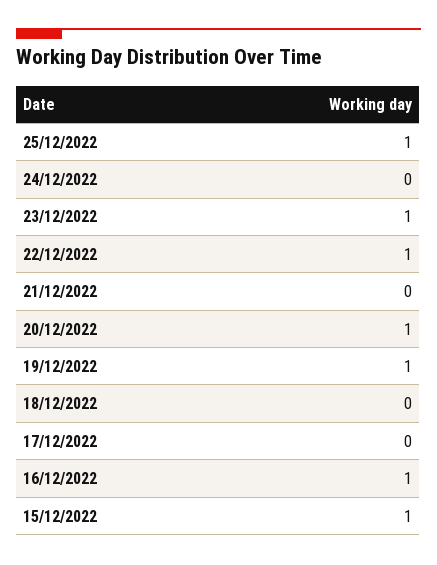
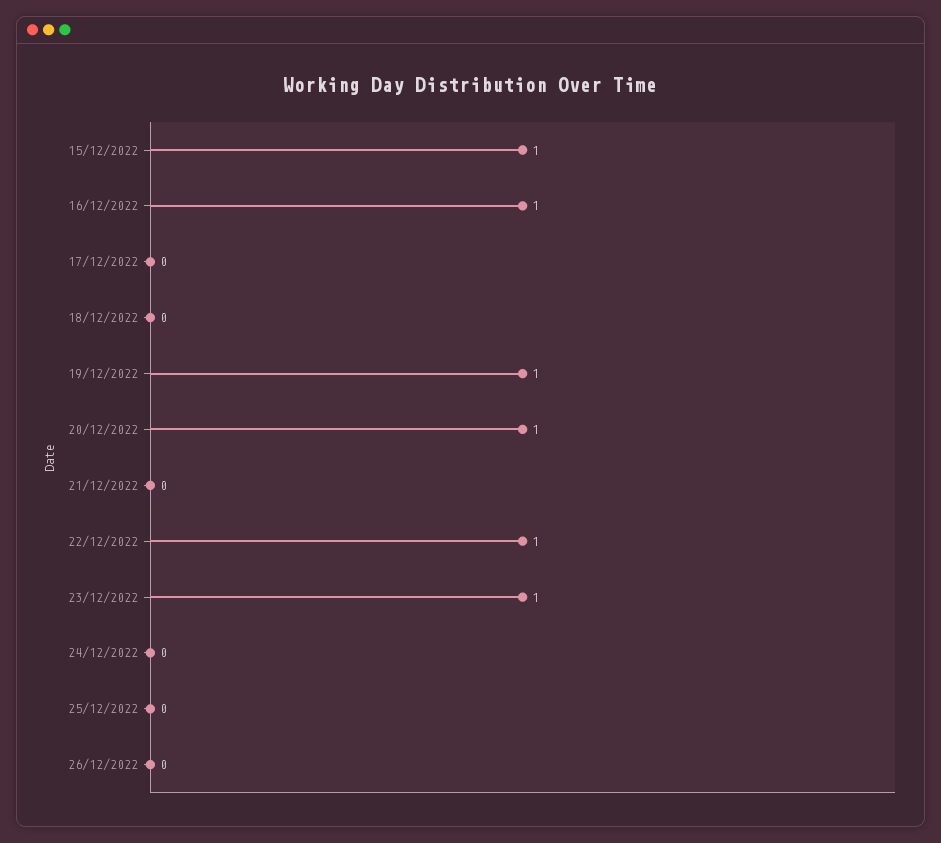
25/12/2022: 1 -> 0
26/12/2022: none -> 0

